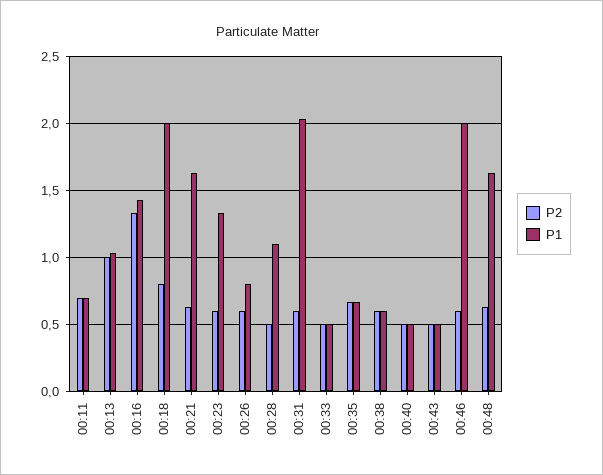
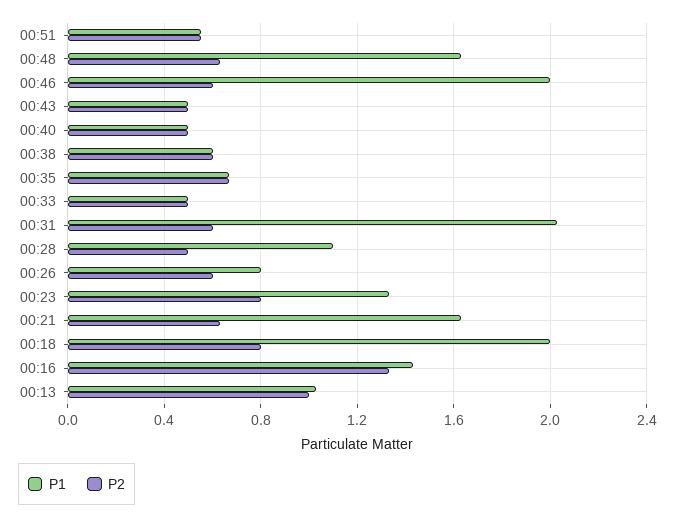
P2, 00:11: 0.7 -> none
P1, 00:11: 0.7 -> none
P2, 00:23: 0.6 -> 0.8
P1, 00:51: none -> 0.55
P2, 00:51: none -> 0.55

